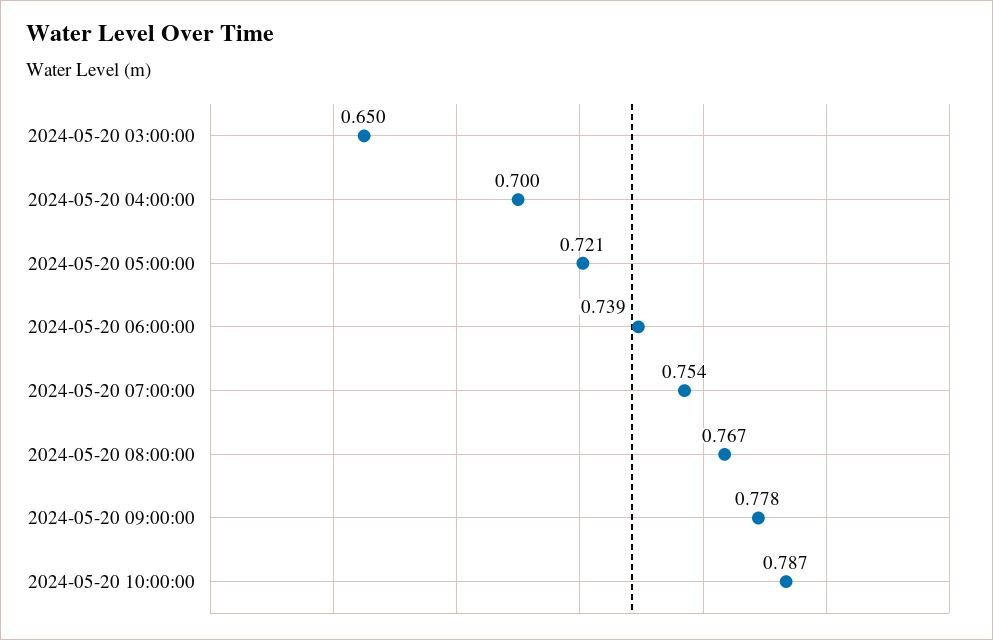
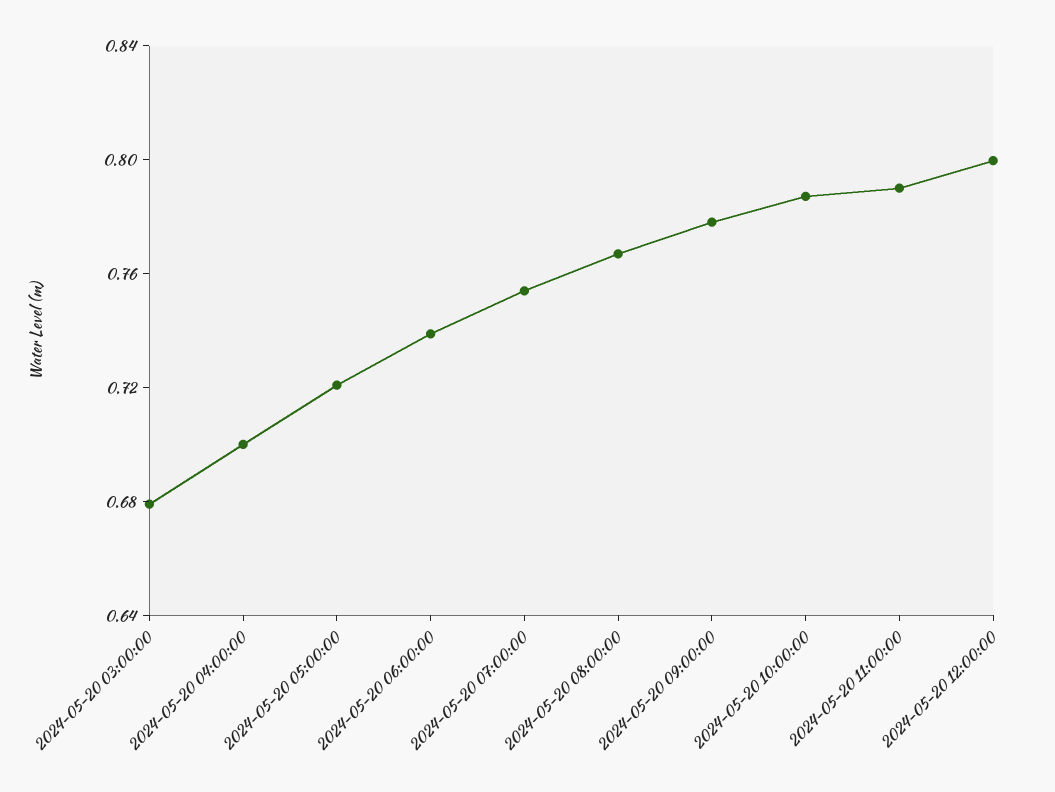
2024-05-20 03:00:00: 0.65 -> 0.68
2024-05-20 11:00:00: none -> 0.79
2024-05-20 12:00:00: none -> 0.8

